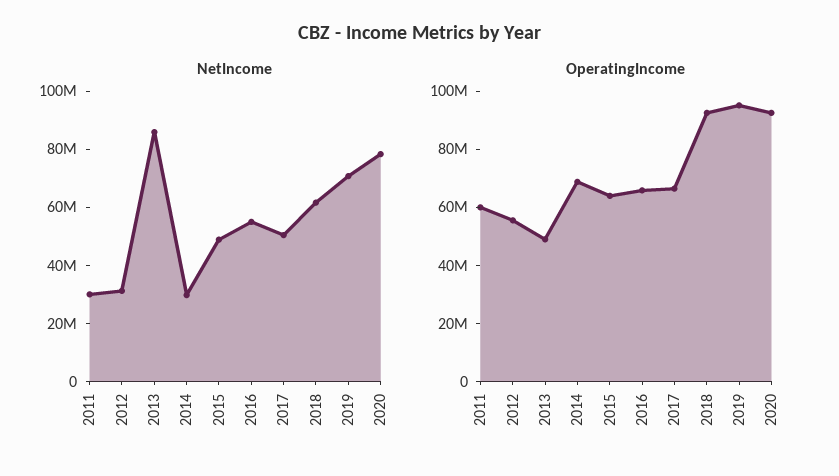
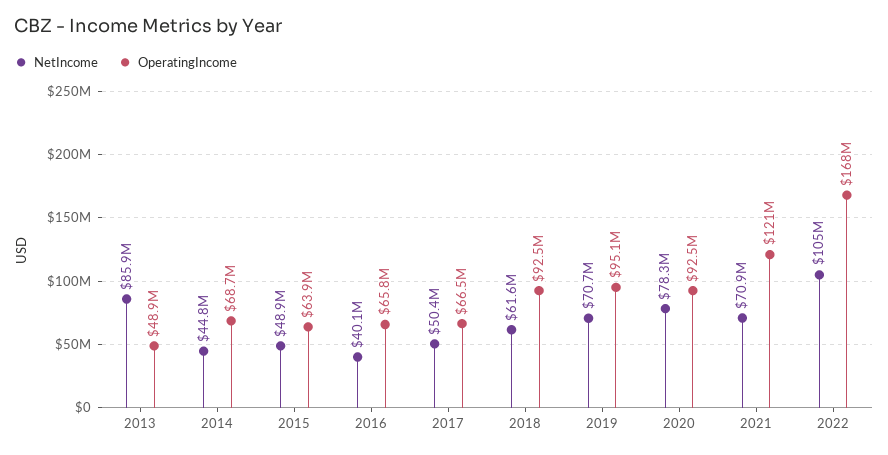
NetIncome, 2011: 30000000 -> none
NetIncome, 2012: 30000000 -> none
NetIncome, 2014: 30000000 -> 44800000
NetIncome, 2016: 55000000 -> 40100000
OperatingIncome, 2011: 60000000 -> none
OperatingIncome, 2012: 55000000 -> none
NetIncome, 2021: none -> 70900000
OperatingIncome, 2021: none -> 121000000
NetIncome, 2022: none -> 105000000
OperatingIncome, 2022: none -> 168000000

